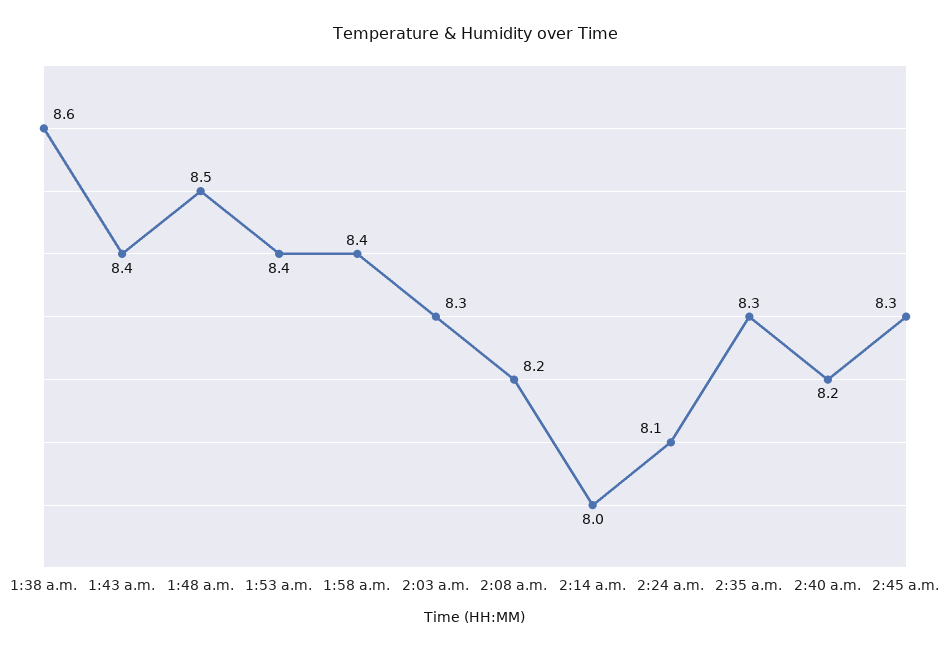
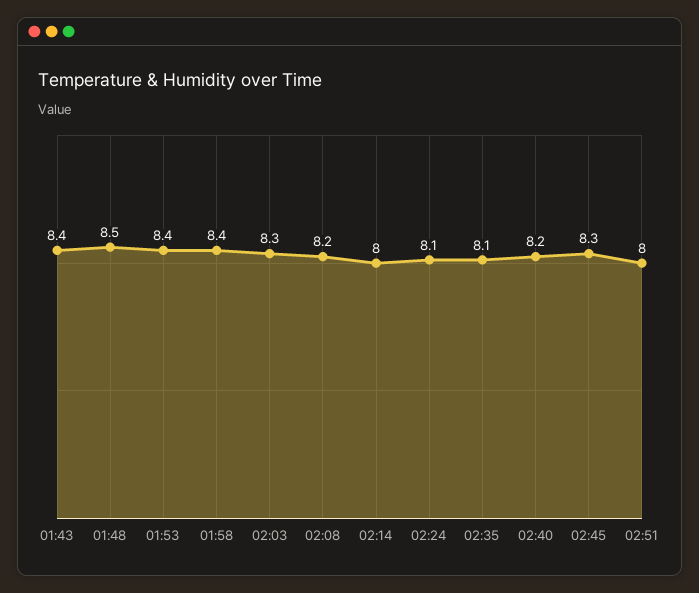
1:38 a.m.: 8.6 -> none
2:35 a.m.: 8.3 -> 8.1
02:51: none -> 8

